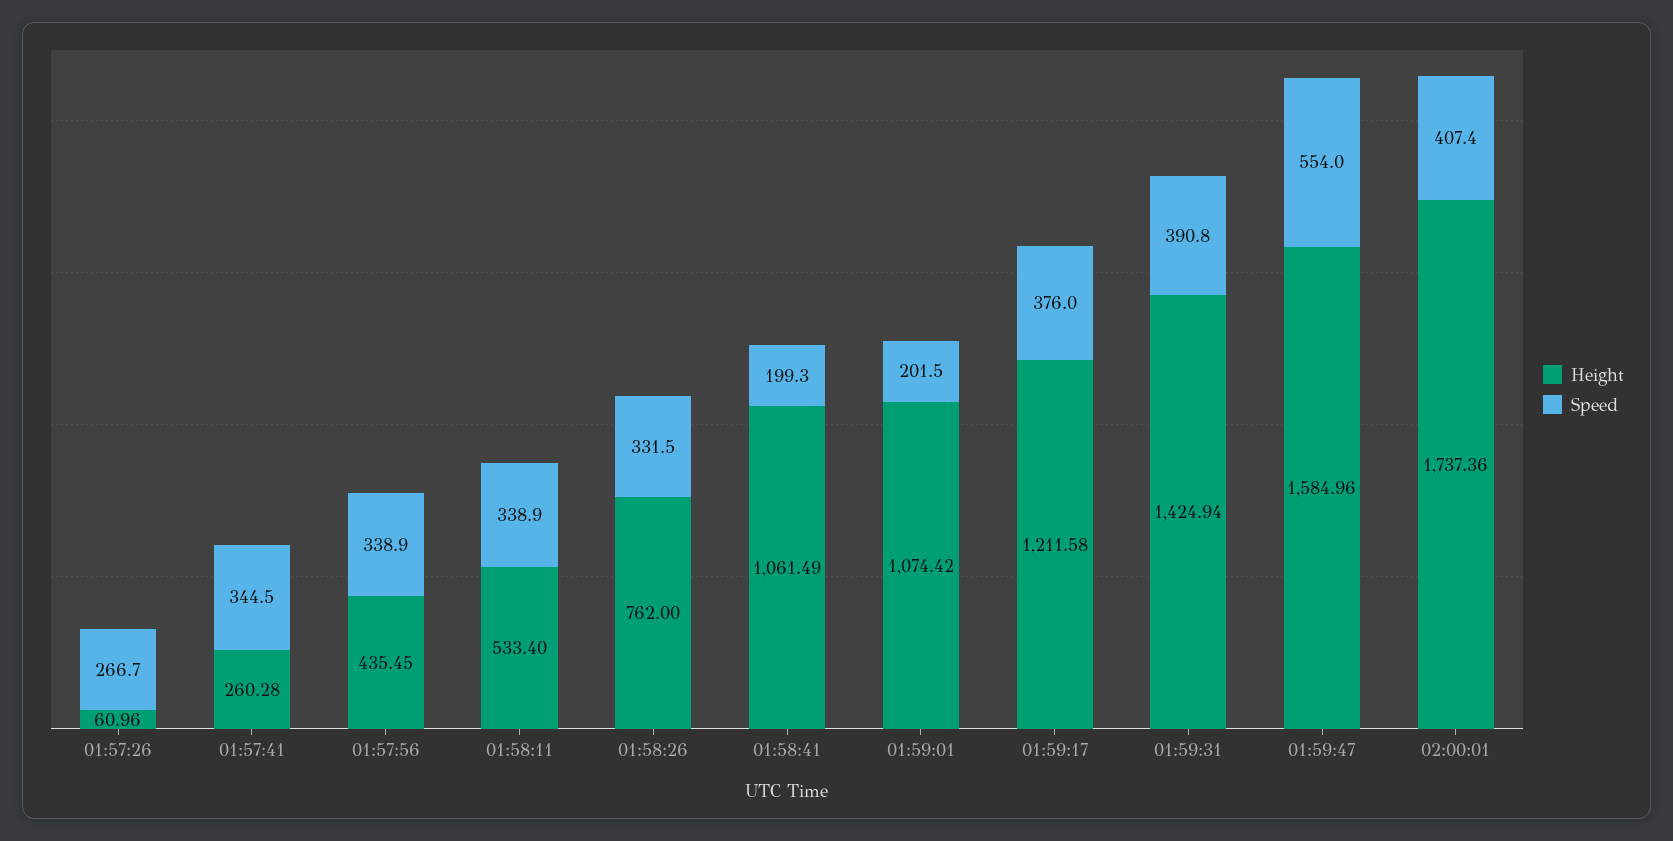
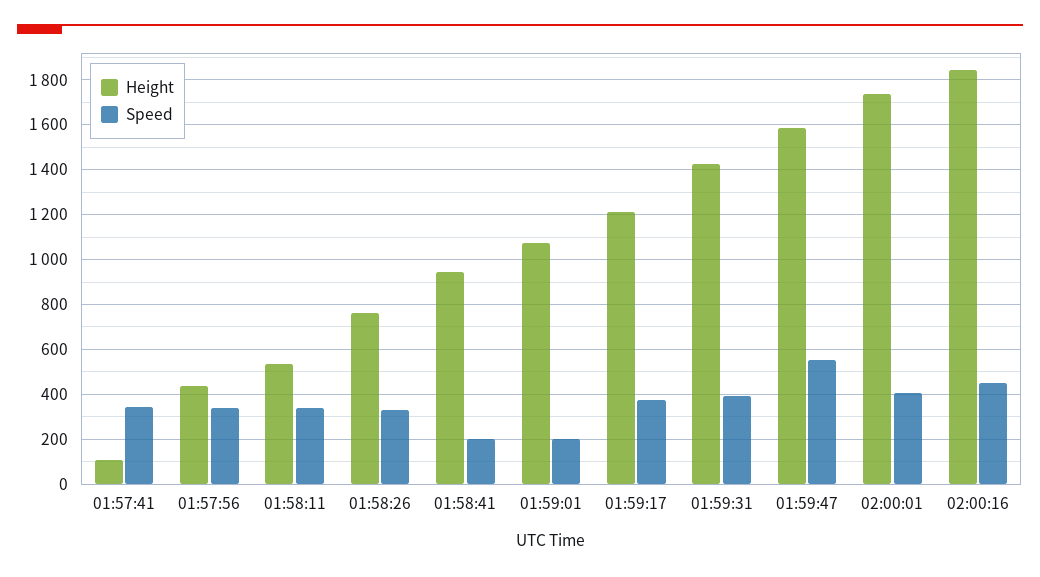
Height, 01:57:26: 60.96 -> none
Speed, 01:57:26: 266.7 -> none
Height, 01:57:41: 260.28 -> 100
Height, 01:58:41: 1061.49 -> 950
Height, 02:00:16: none -> 1850
Speed, 02:00:16: none -> 450

